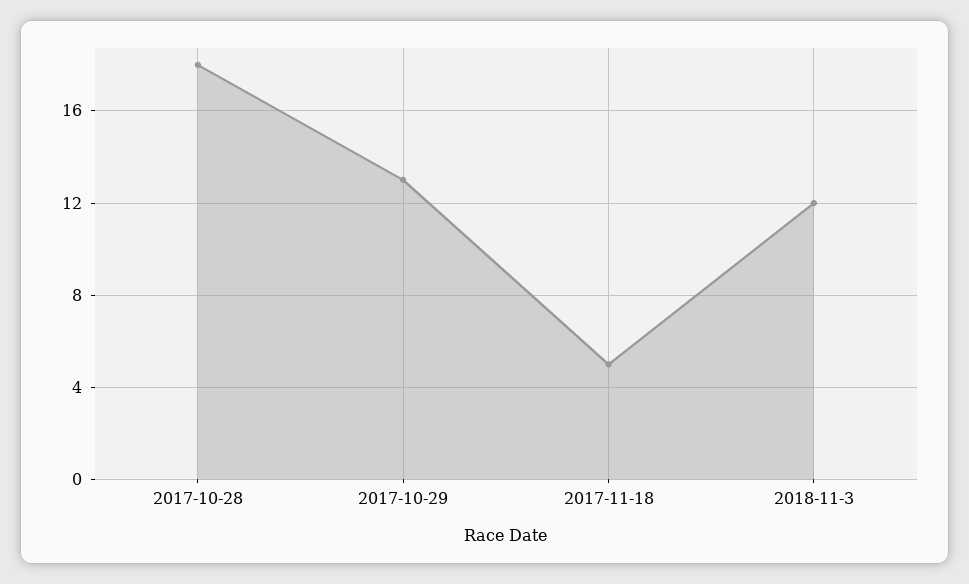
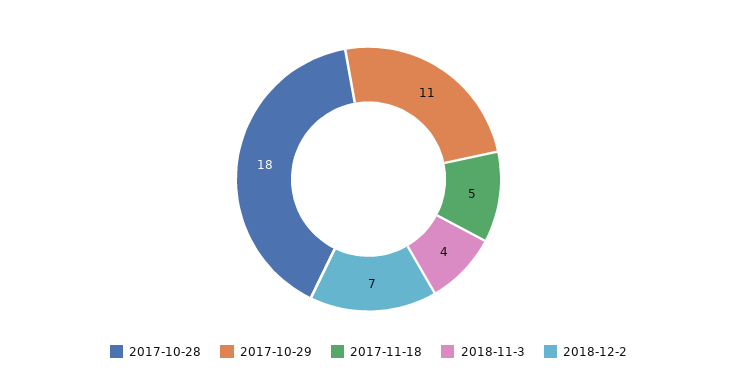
2017-10-29: 13 -> 11
2018-11-3: 12 -> 4
2018-12-2: none -> 7

